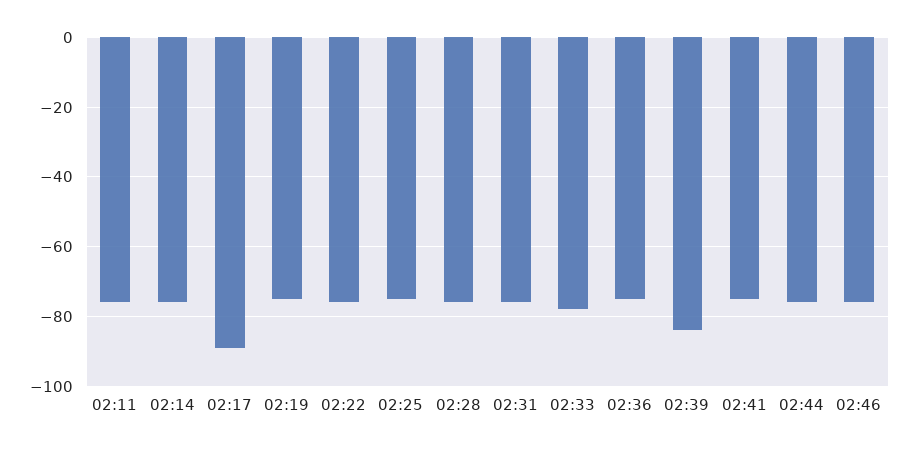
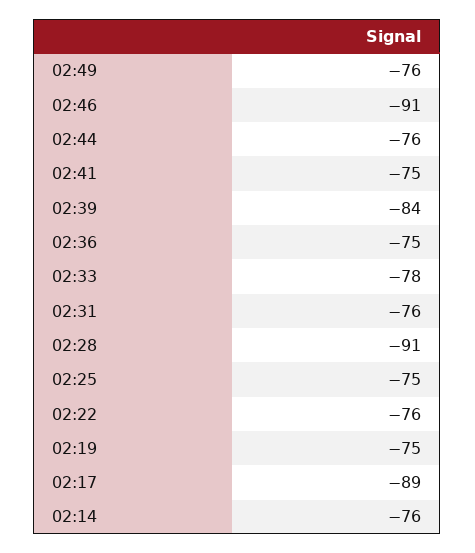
02:11: -75 -> none
02:28: -75 -> -91
02:46: -75 -> -91
02:49: none -> -76

